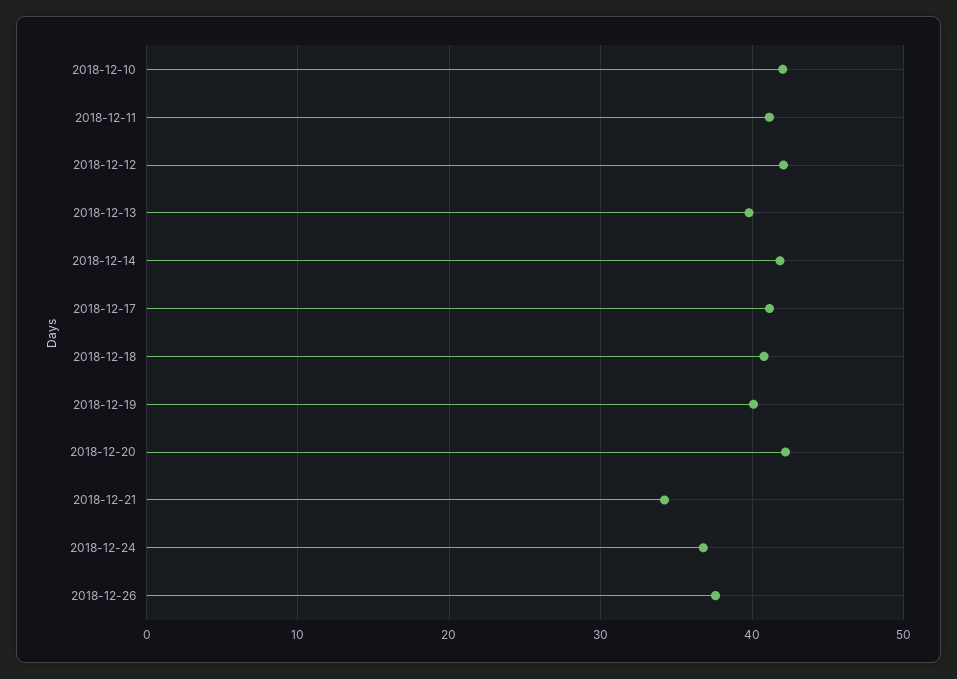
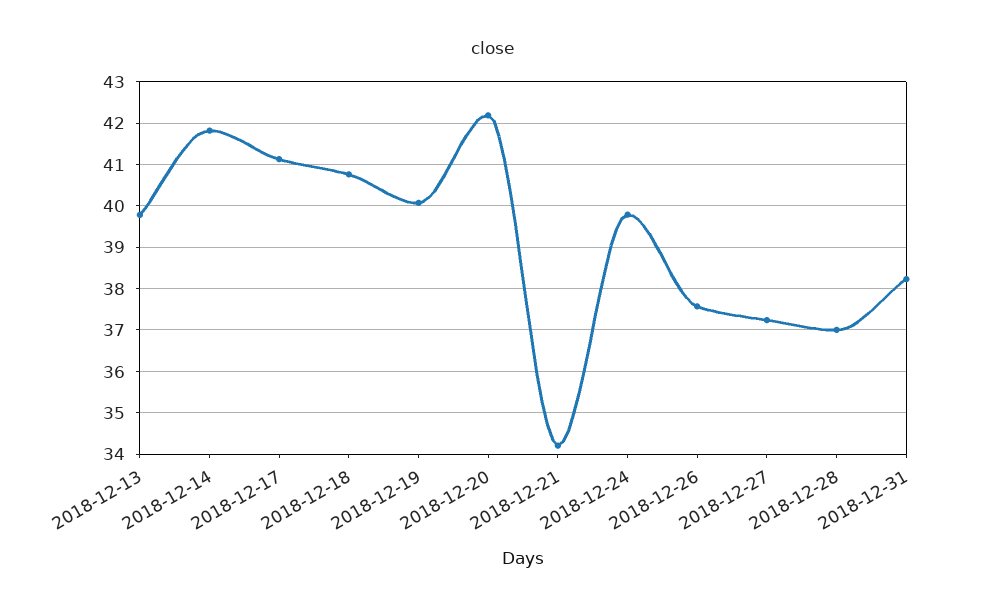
2018-12-10: 42 -> none
2018-12-11: 41 -> none
2018-12-12: 42 -> none
2018-12-24: 37 -> 39.8
2018-12-27: none -> 37.2
2018-12-28: none -> 37
2018-12-31: none -> 38.2

